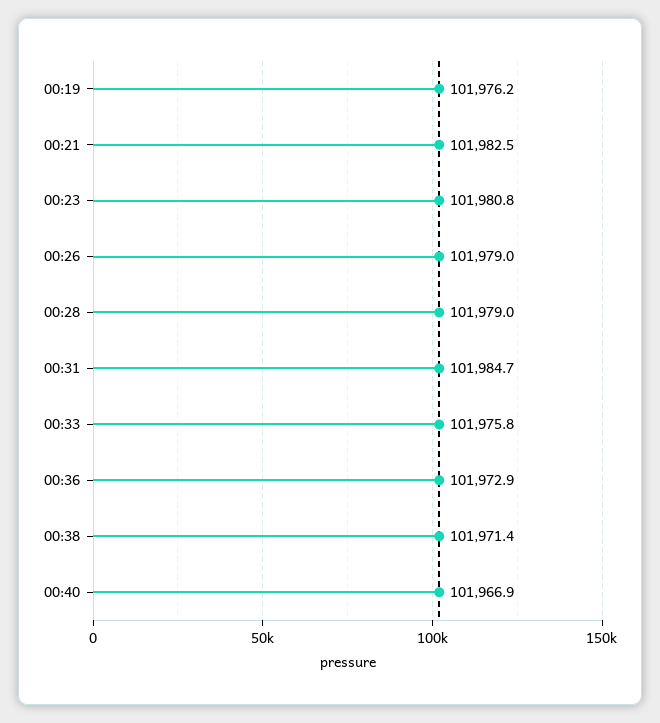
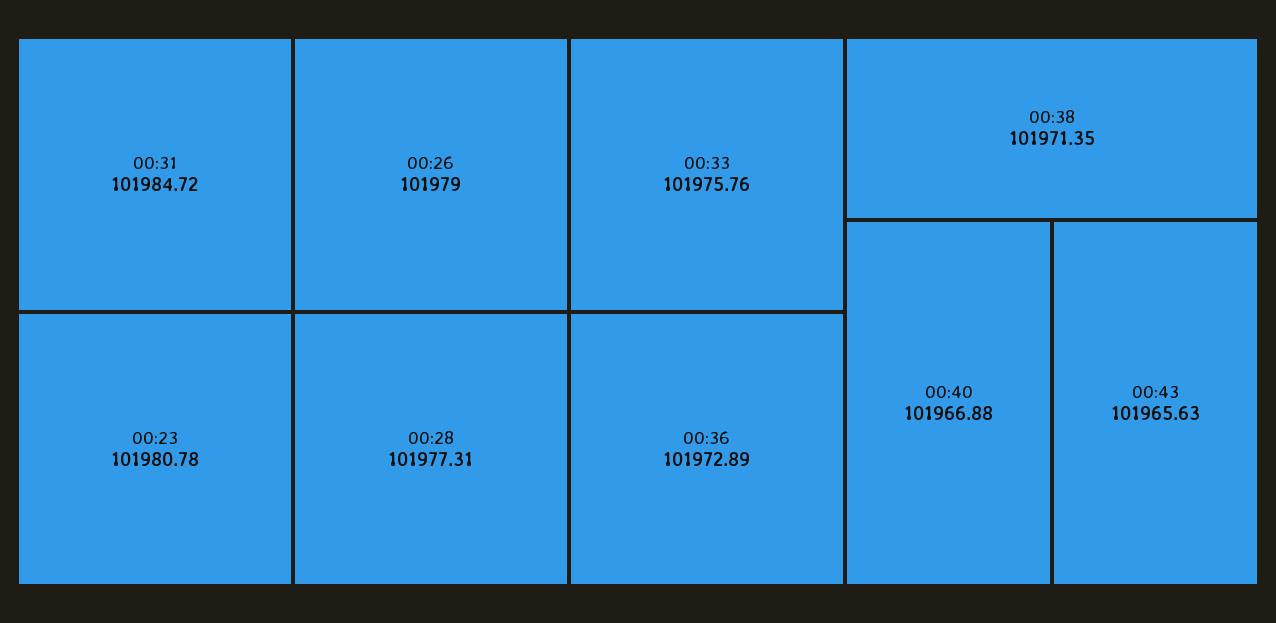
00:19: 101976.2 -> none
00:21: 101982.5 -> none
00:28: 101979 -> 101977.31
00:43: none -> 101965.63

